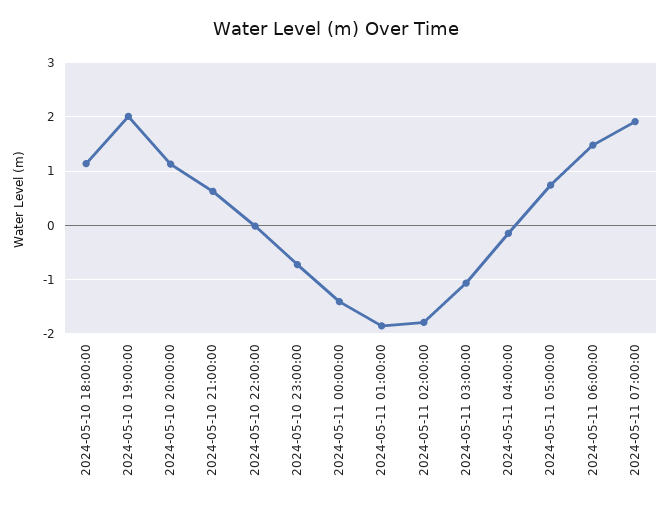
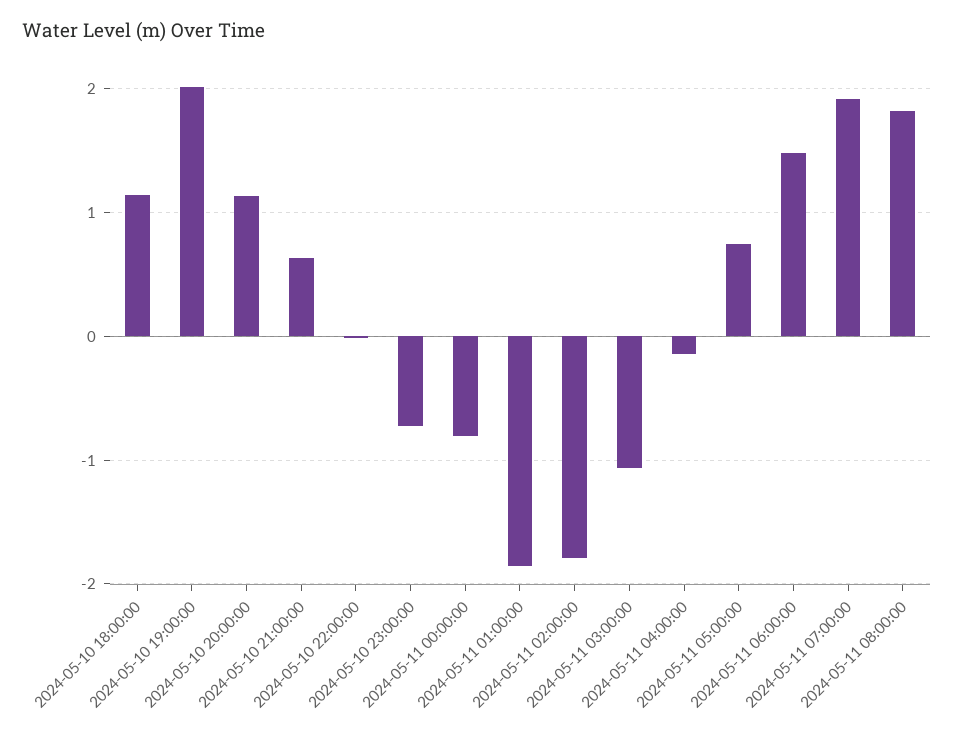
2024-05-11 00:00:00: -1.4 -> -0.8
2024-05-11 08:00:00: none -> 1.8

